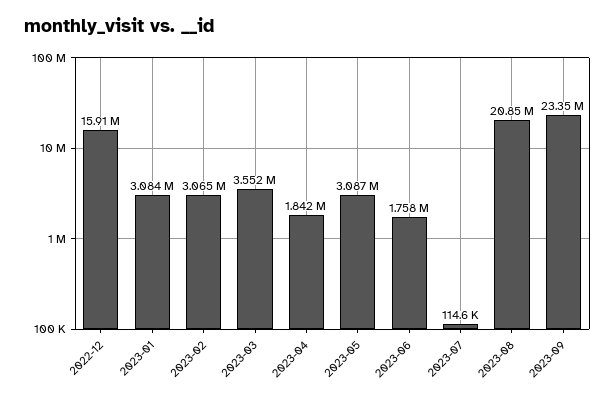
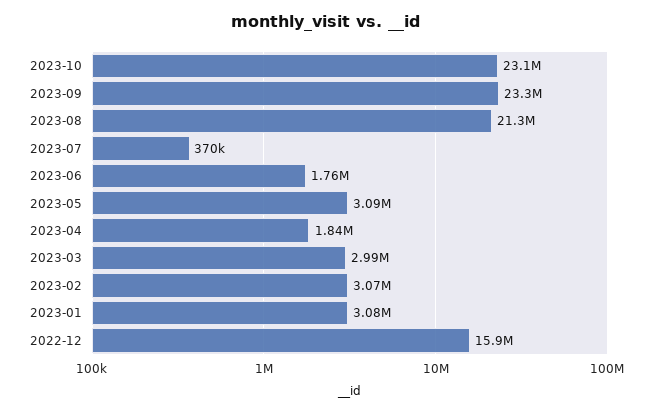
2023-03: 3552000 -> 2990000
2023-07: 114600 -> 370000
2023-08: 20850000 -> 21300000
2023-10: none -> 23100000

